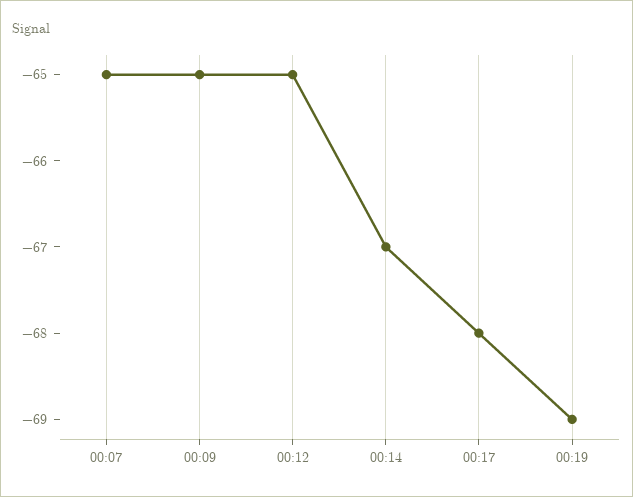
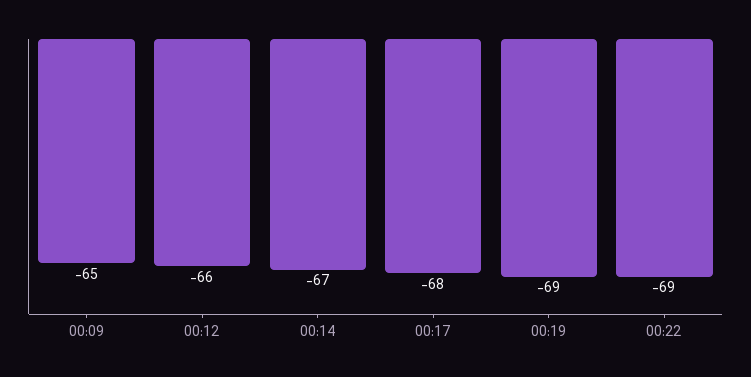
00:07: -65 -> none
00:12: -65 -> -66
00:22: none -> -69

